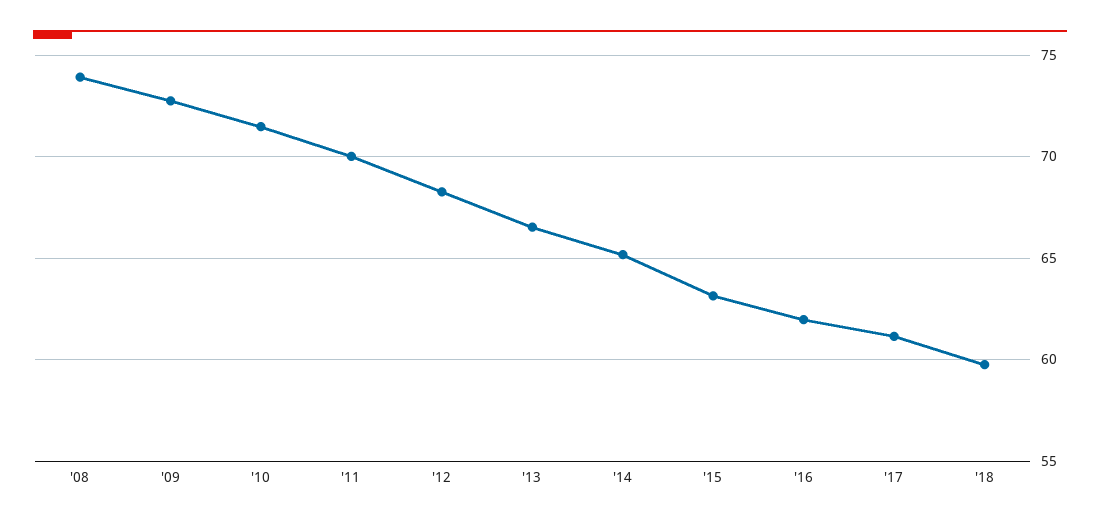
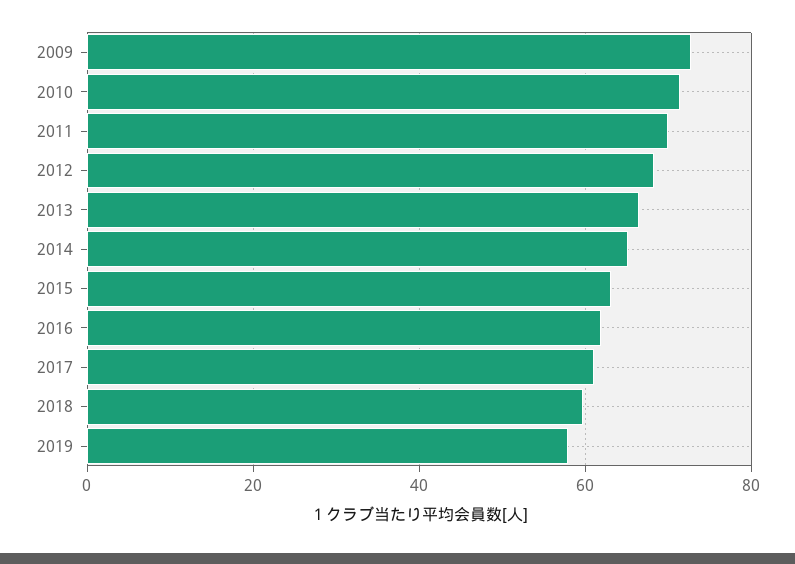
'08: 74 -> none
2019: none -> 58

